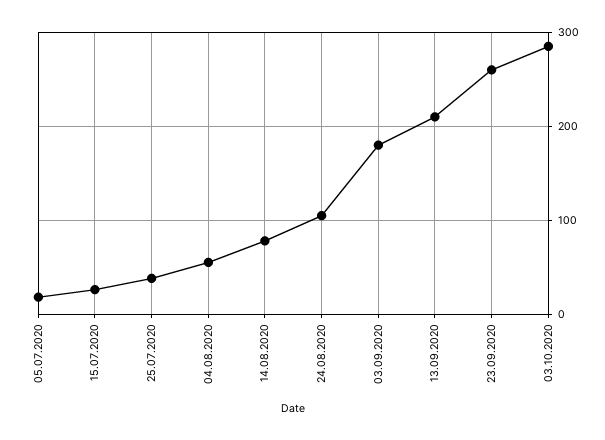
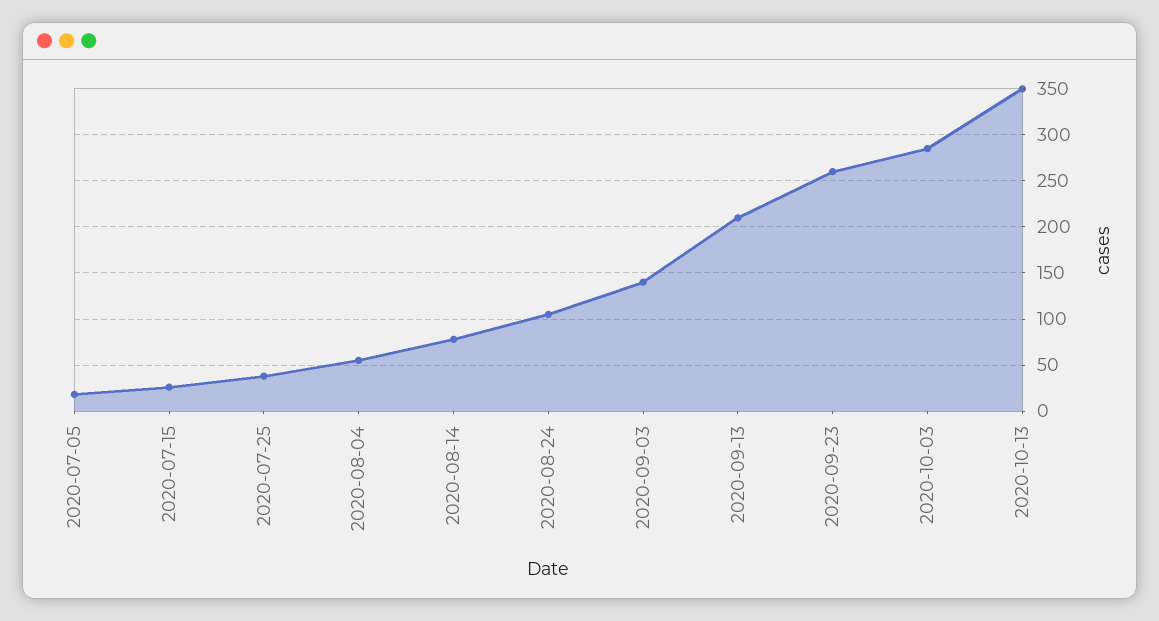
03.09.2020: 180 -> 140
2020-10-13: none -> 350

